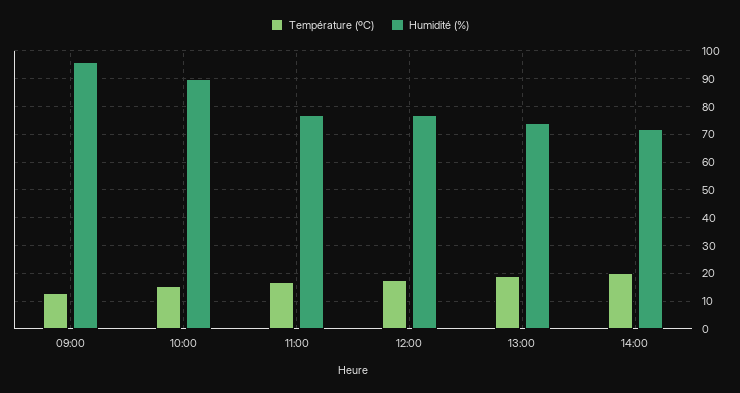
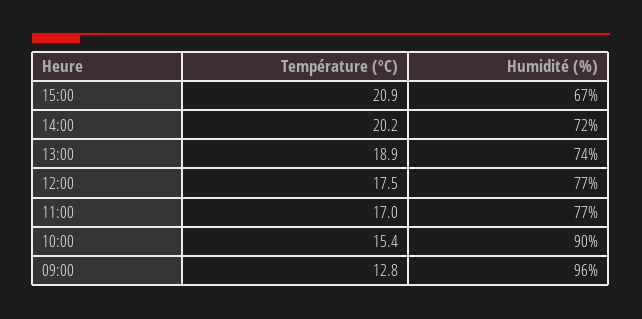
Température (ºC), 15:00: none -> 20.9
Humidité (%), 15:00: none -> 67

